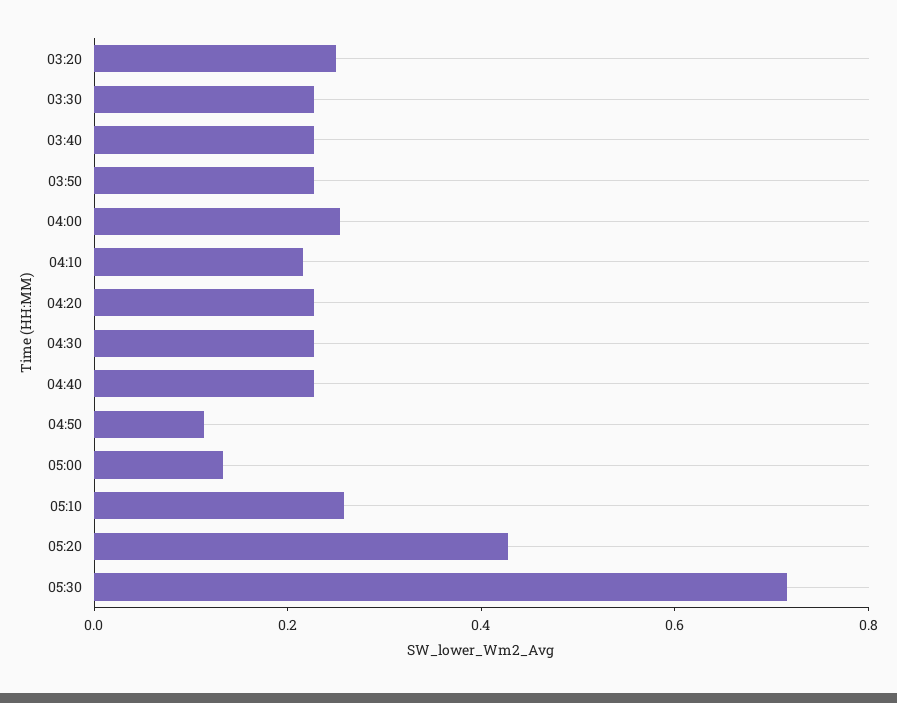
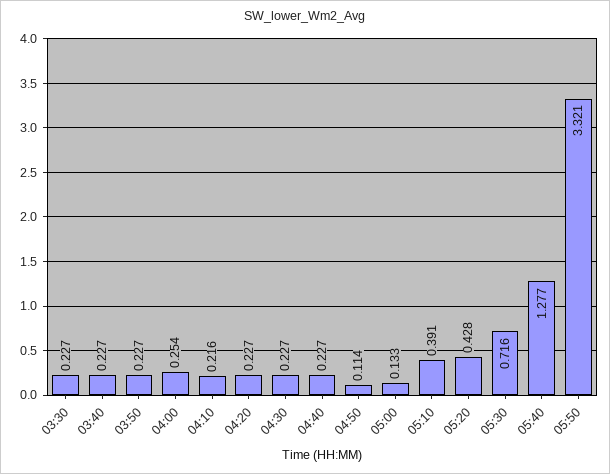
03:20: 0.25 -> none
05:10: 0.25 -> 0.391
05:40: none -> 1.277
05:50: none -> 3.321

